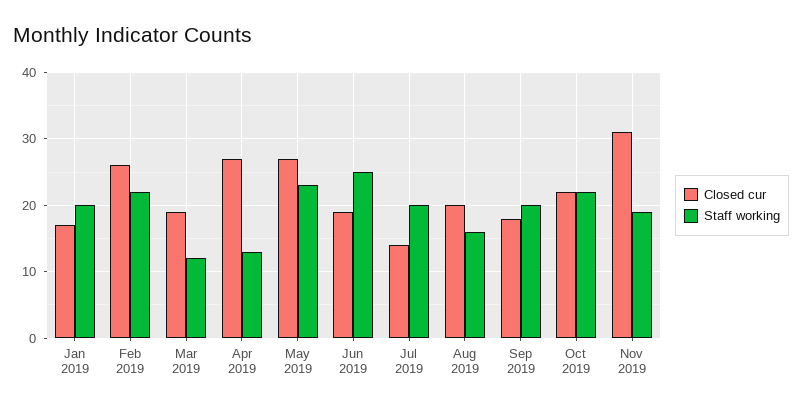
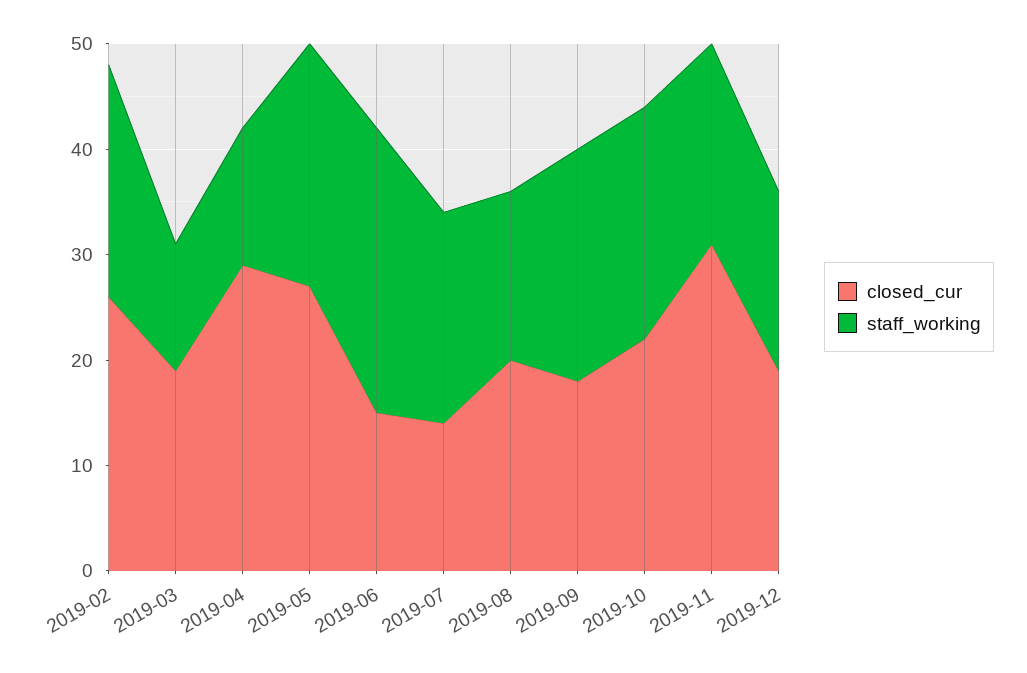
Closed cur, Jan 2019: 17 -> none
Staff working, Jan 2019: 20 -> none
Closed cur, Apr 2019: 27 -> 29
Closed cur, Jun 2019: 19 -> 15
Staff working, Jun 2019: 25 -> 27
Staff working, Sep 2019: 20 -> 22
Closed cur, 2019-12: none -> 19
Staff working, 2019-12: none -> 17

